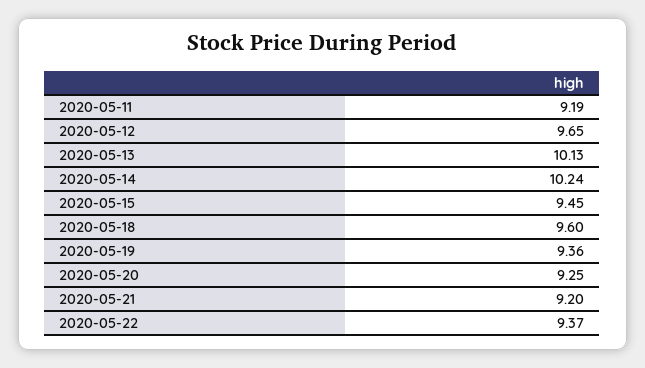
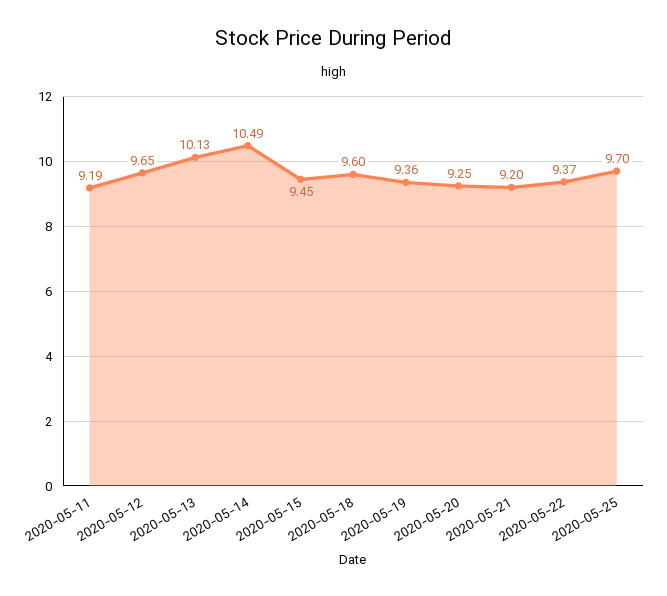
2020-05-14: 10.24 -> 10.49
2020-05-25: none -> 9.7

